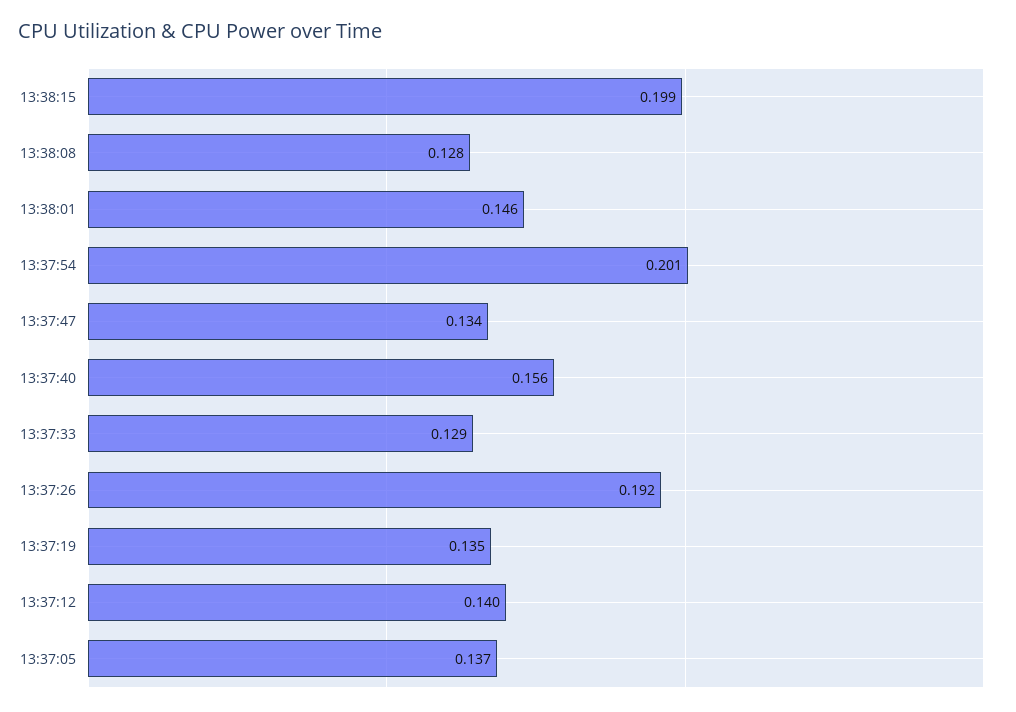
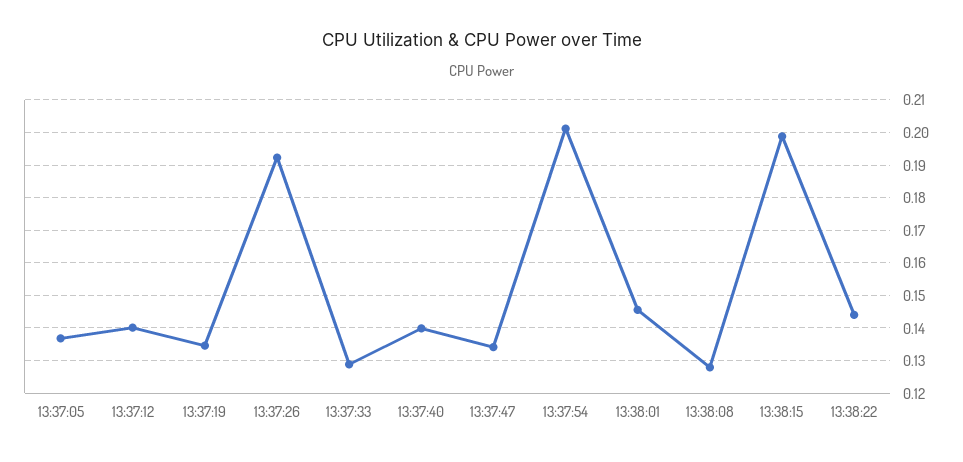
13:37:40: 0.156 -> 0.14
13:38:22: none -> 0.144

